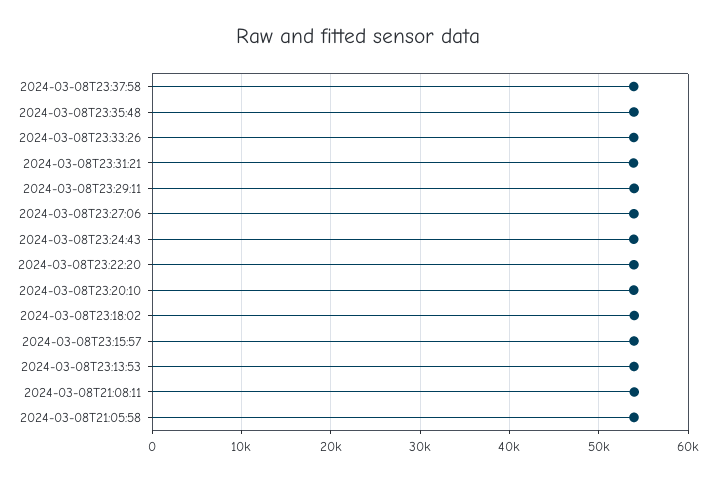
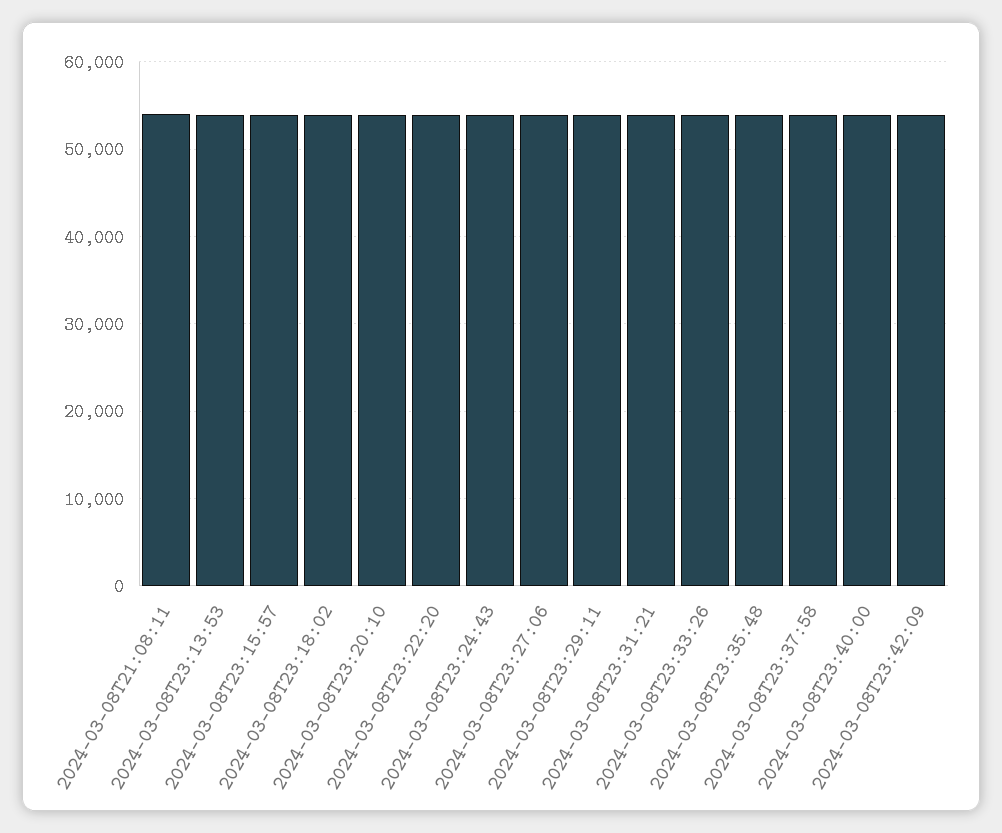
2024-03-08T21:05:58: 54000 -> none
2024-03-08T23:40:00: none -> 54000
2024-03-08T23:42:09: none -> 54000

